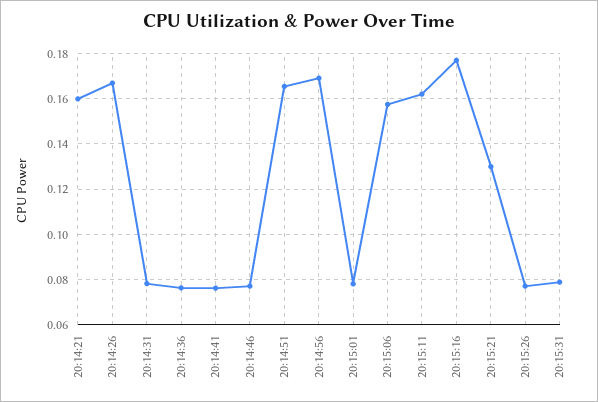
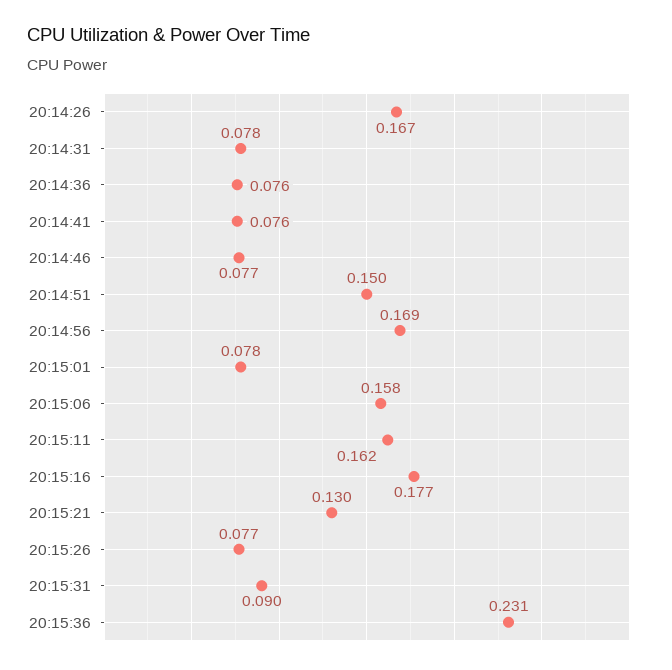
20:14:21: 0.16 -> none
20:14:51: 0.165 -> 0.15
20:15:31: 0.08 -> 0.09
20:15:36: none -> 0.231

